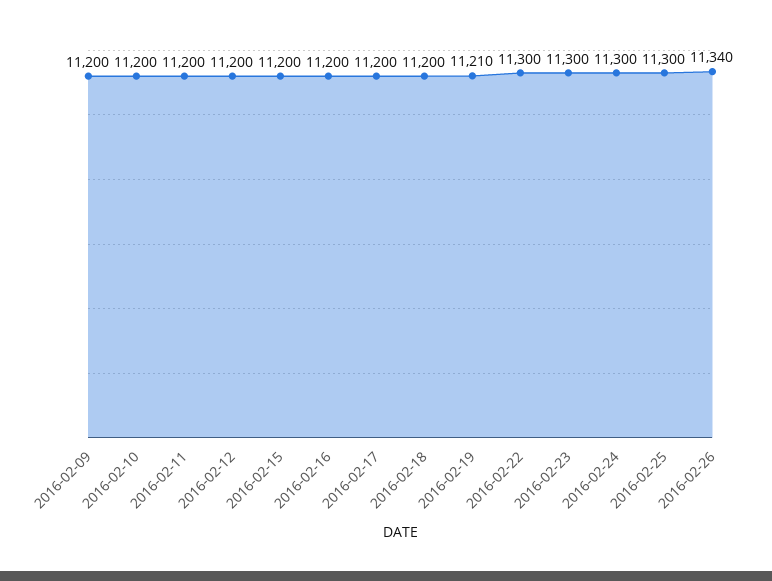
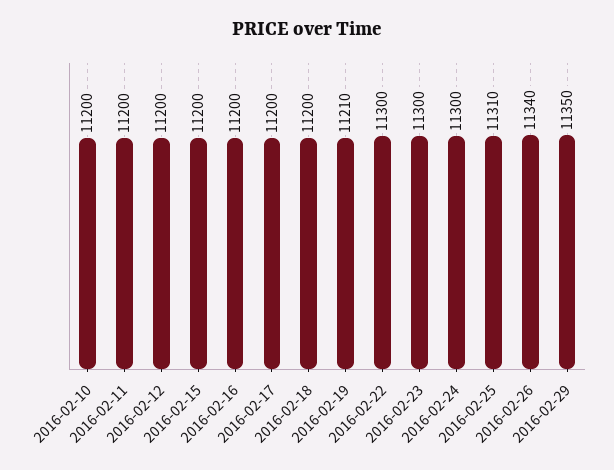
2016-02-09: 11200 -> none
2016-02-25: 11300 -> 11310
2016-02-29: none -> 11350

